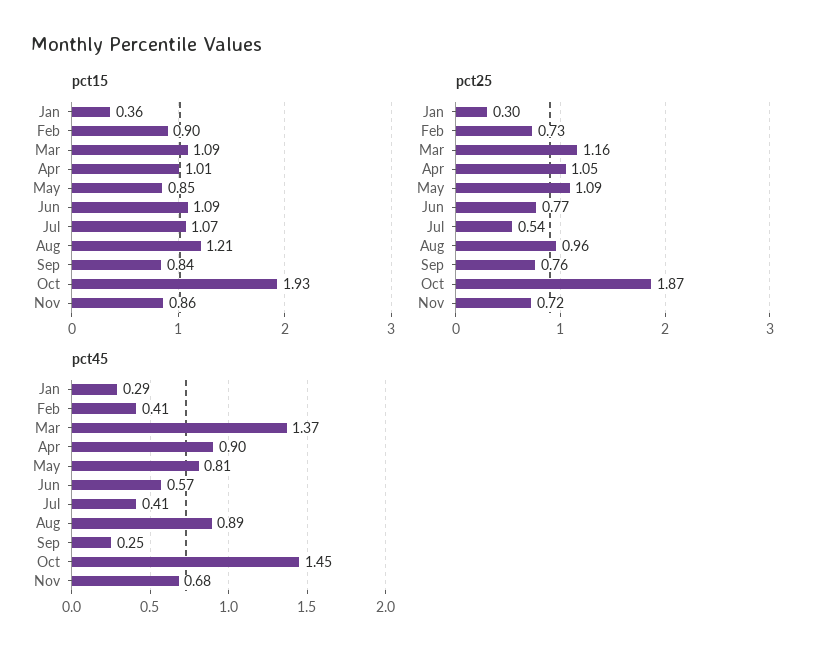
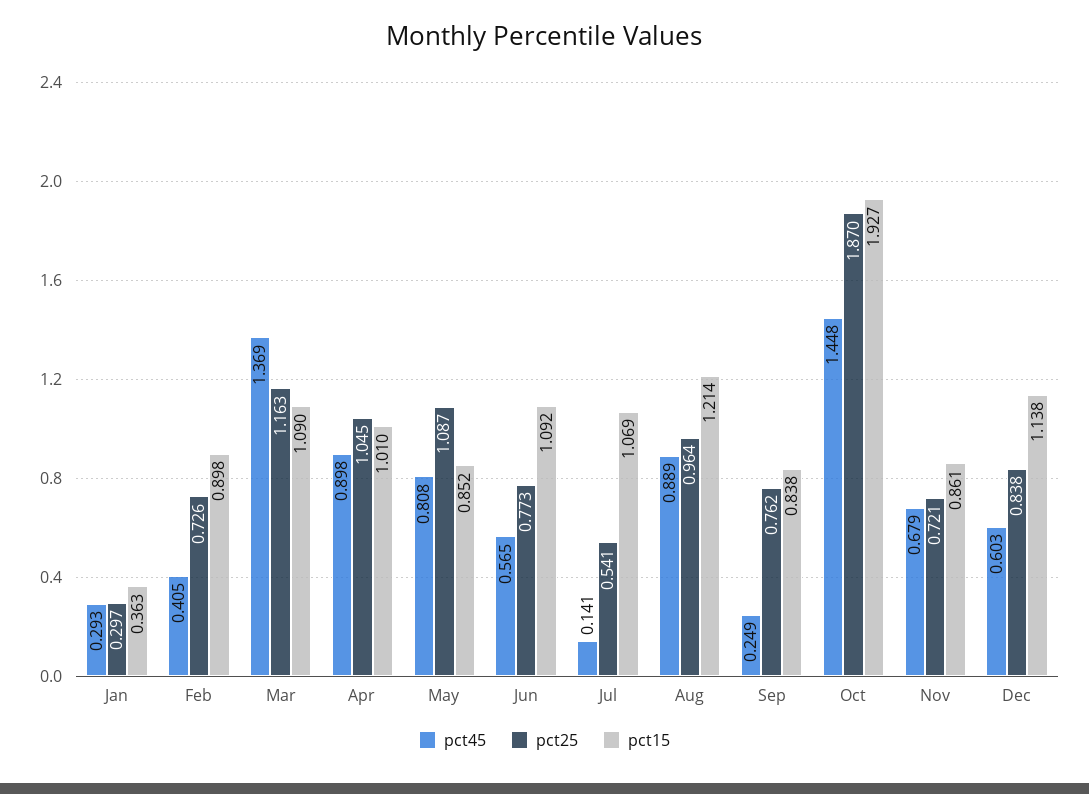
pct45, Jul: 0.41 -> 0.141
pct45, Dec: none -> 0.603
pct25, Dec: none -> 0.838
pct15, Dec: none -> 1.138

